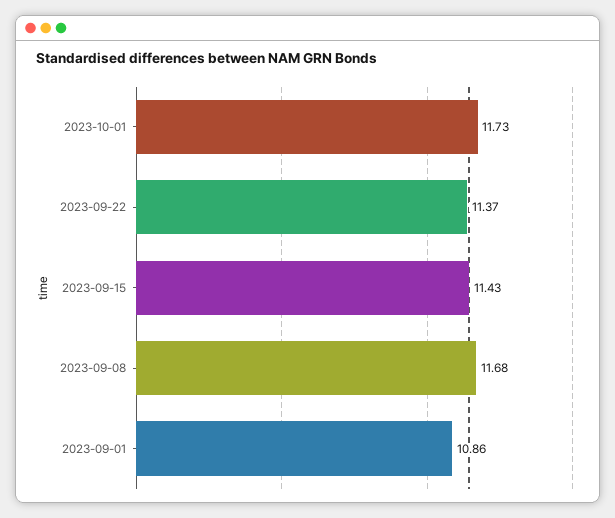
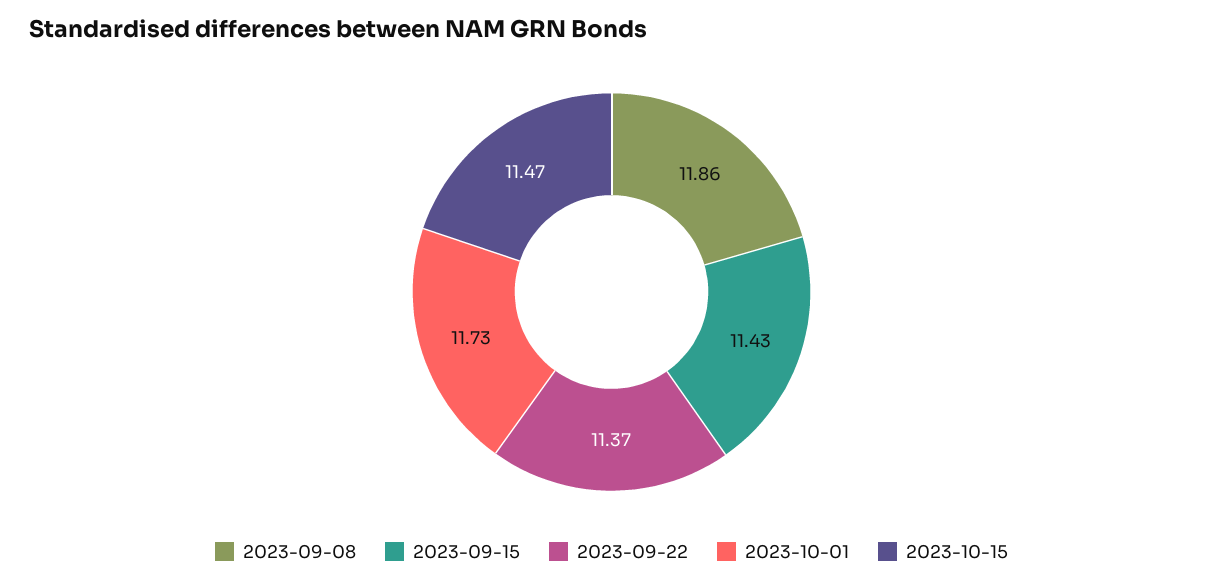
2023-09-08: 11.68 -> 11.86
2023-09-01: 10.86 -> none
2023-10-15: none -> 11.47

